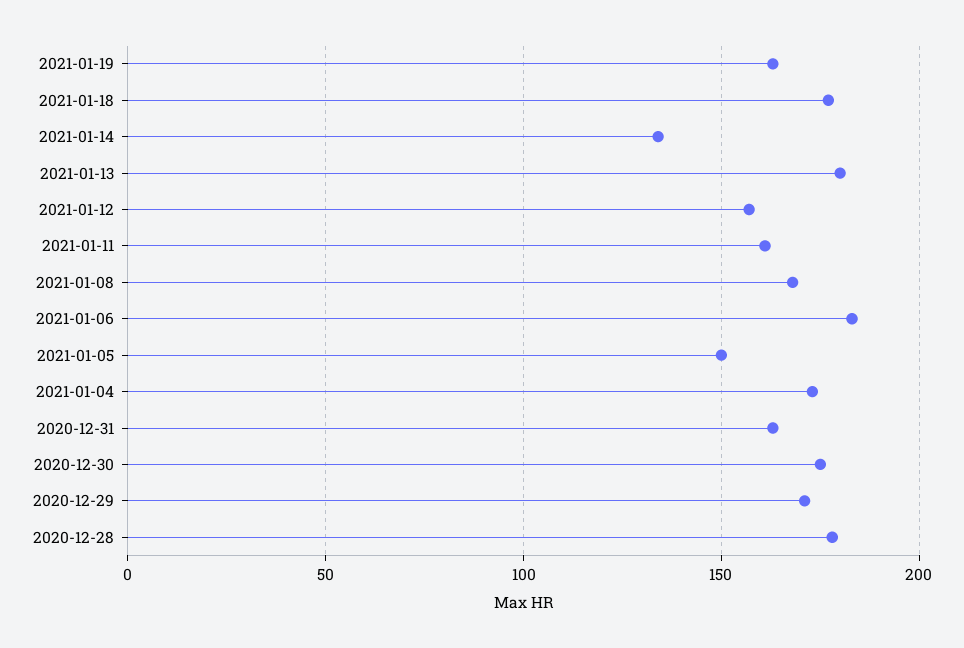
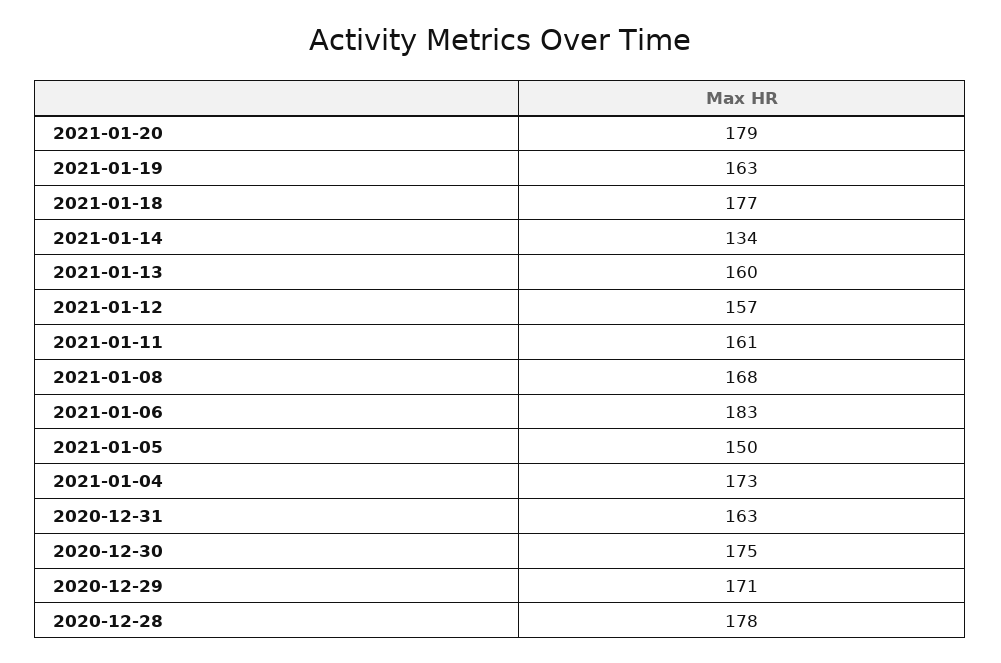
2021-01-13: 180 -> 160
2021-01-20: none -> 179

